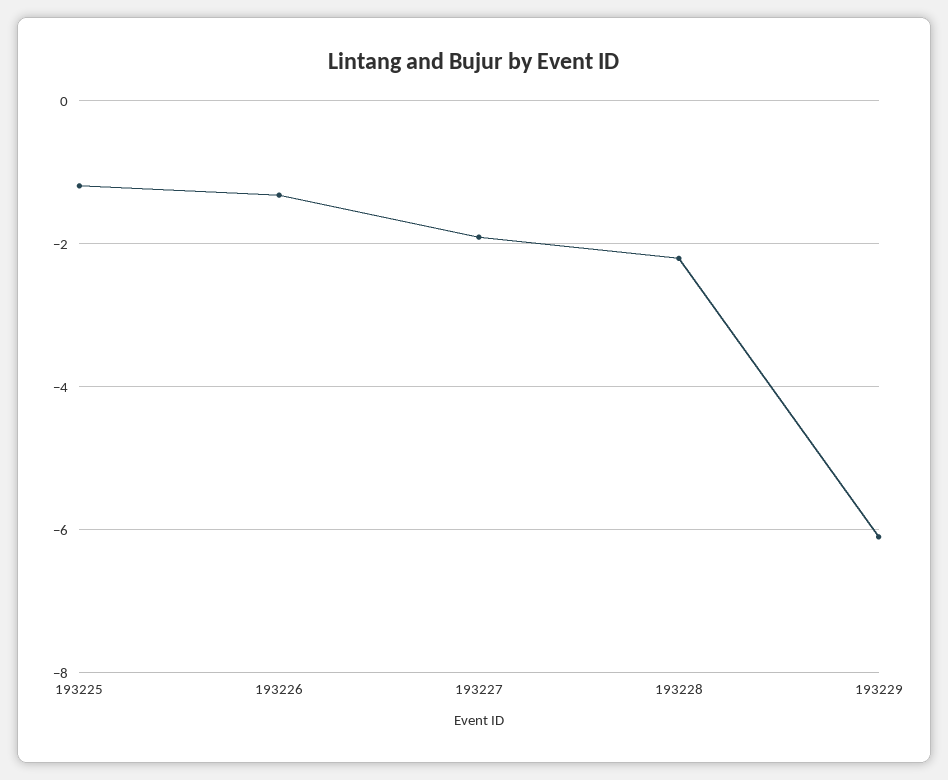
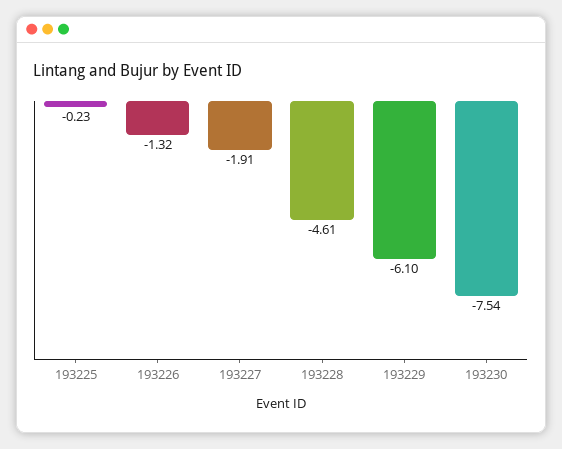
193225: -1.2 -> -0.23
193228: -2.2 -> -4.61
193230: none -> -7.54

